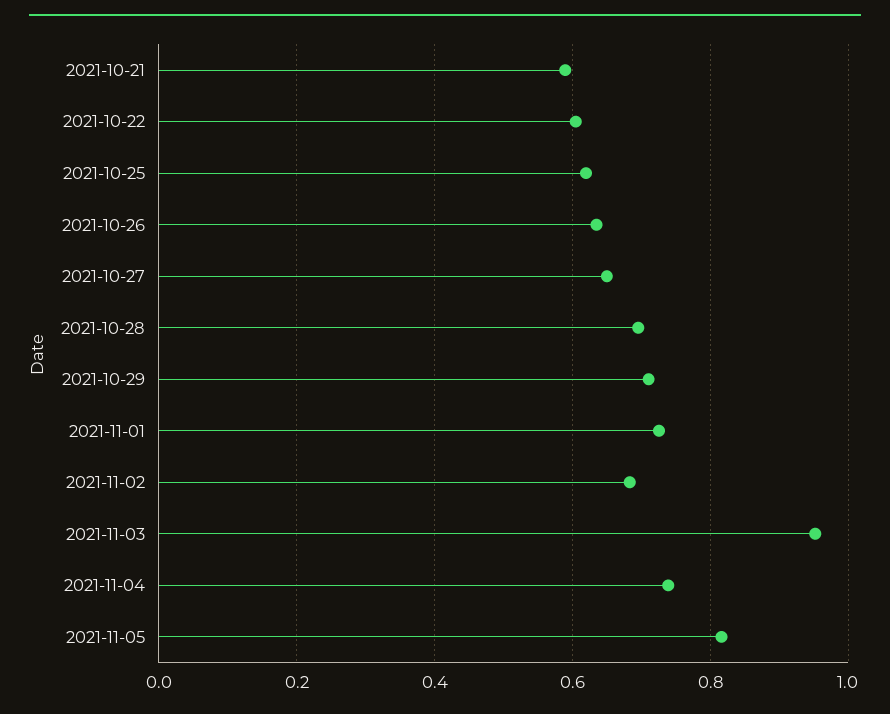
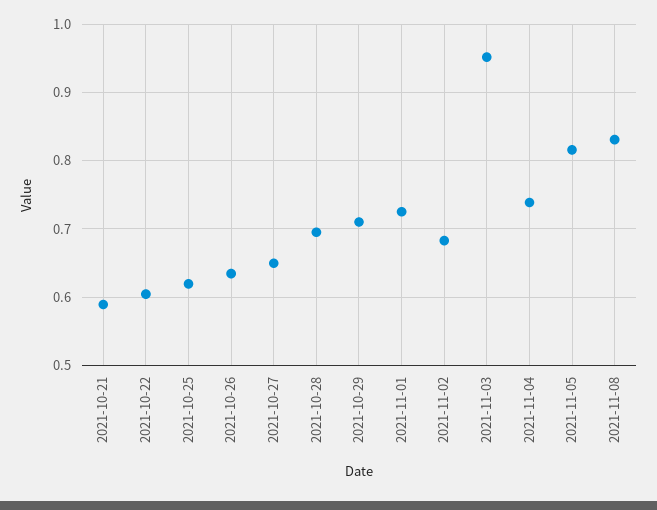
2021-11-08: none -> 0.83

